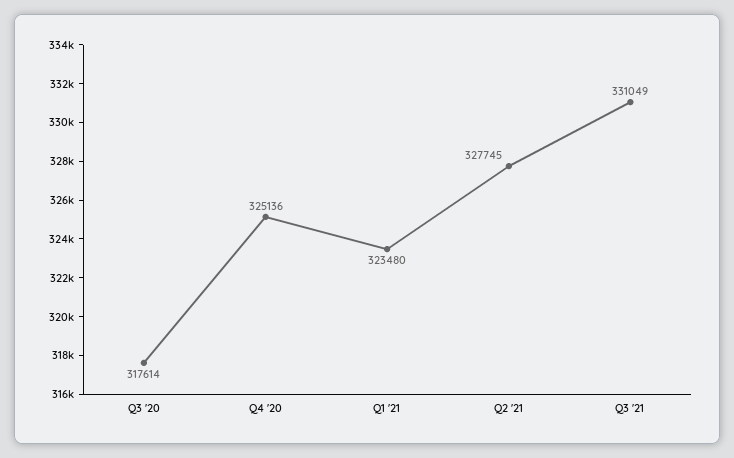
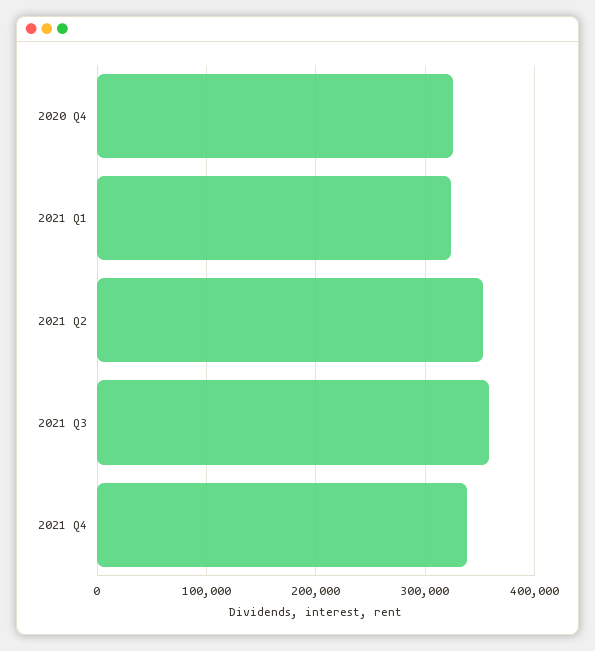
Q3 '20: 317614 -> none
Q2 '21: 327745 -> 350000
Q3 '21: 331049 -> 360000
2021 Q4: none -> 340000

